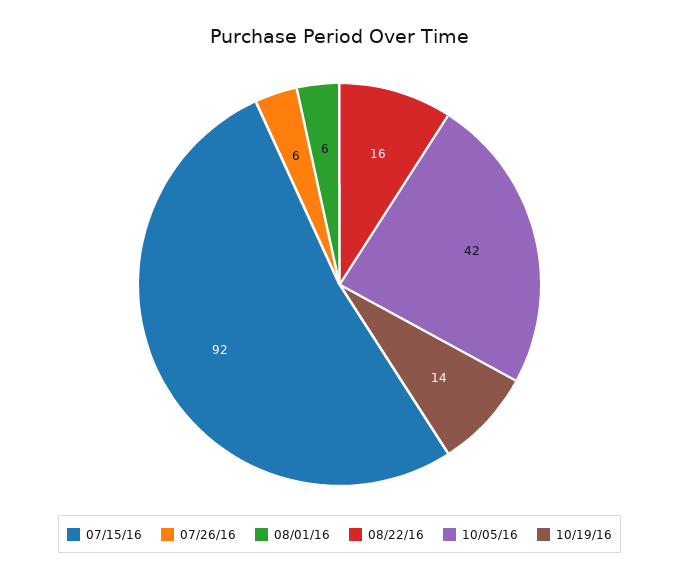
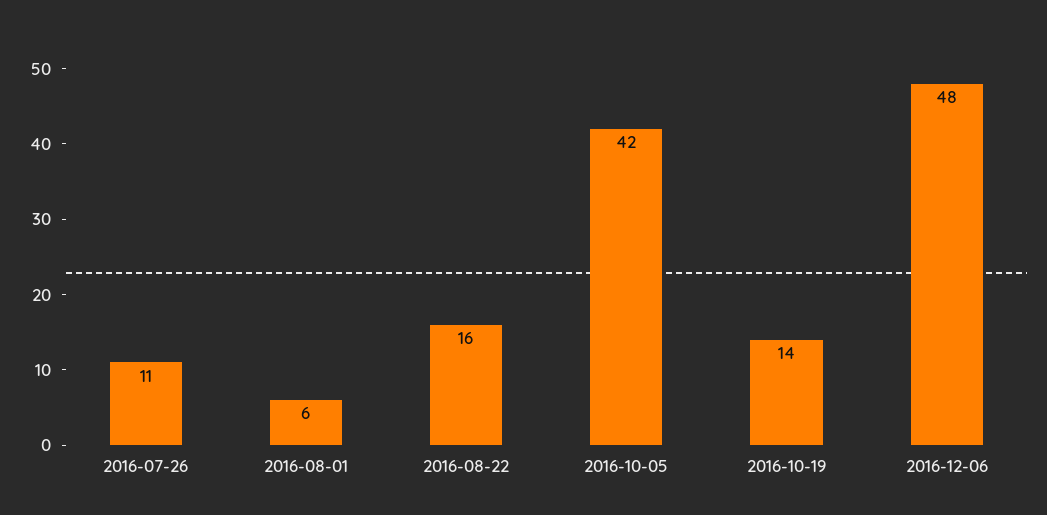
07/15/16: 92 -> none
07/26/16: 6 -> 11
2016-12-06: none -> 48

